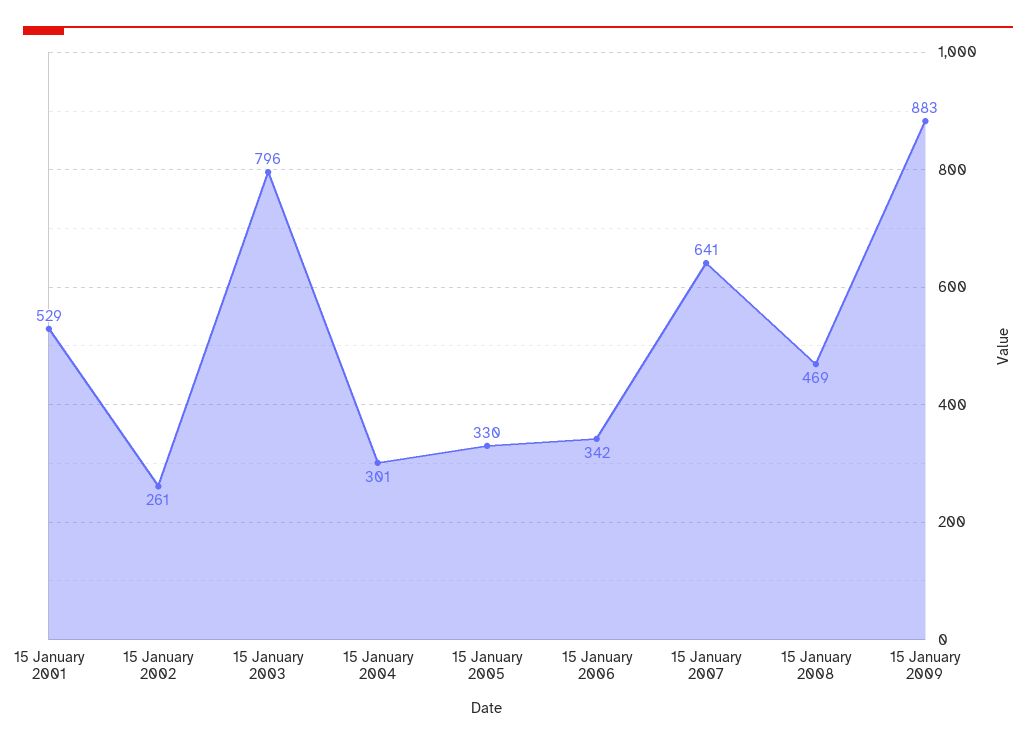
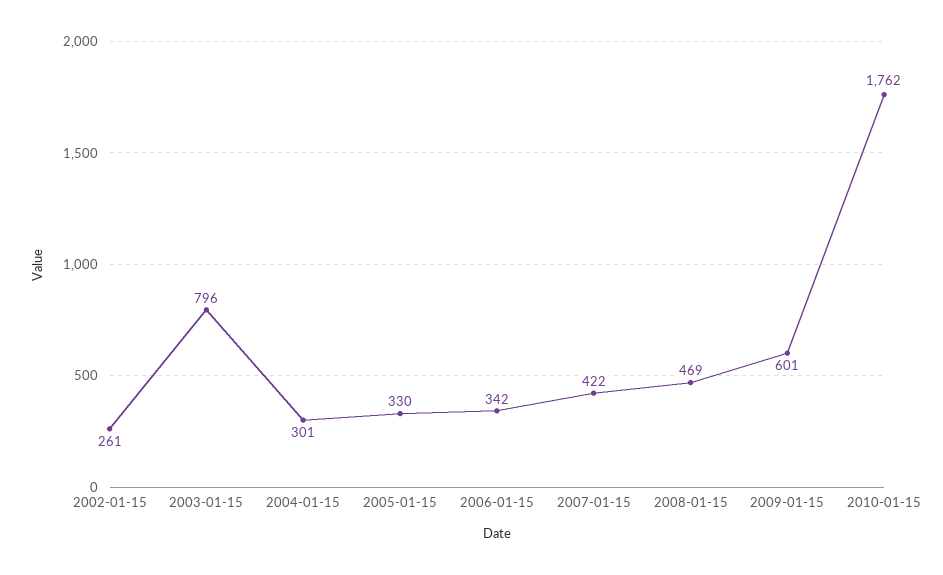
15 January 2001: 529 -> none
15 January 2007: 641 -> 422
15 January 2009: 883 -> 601
2010-01-15: none -> 1762

